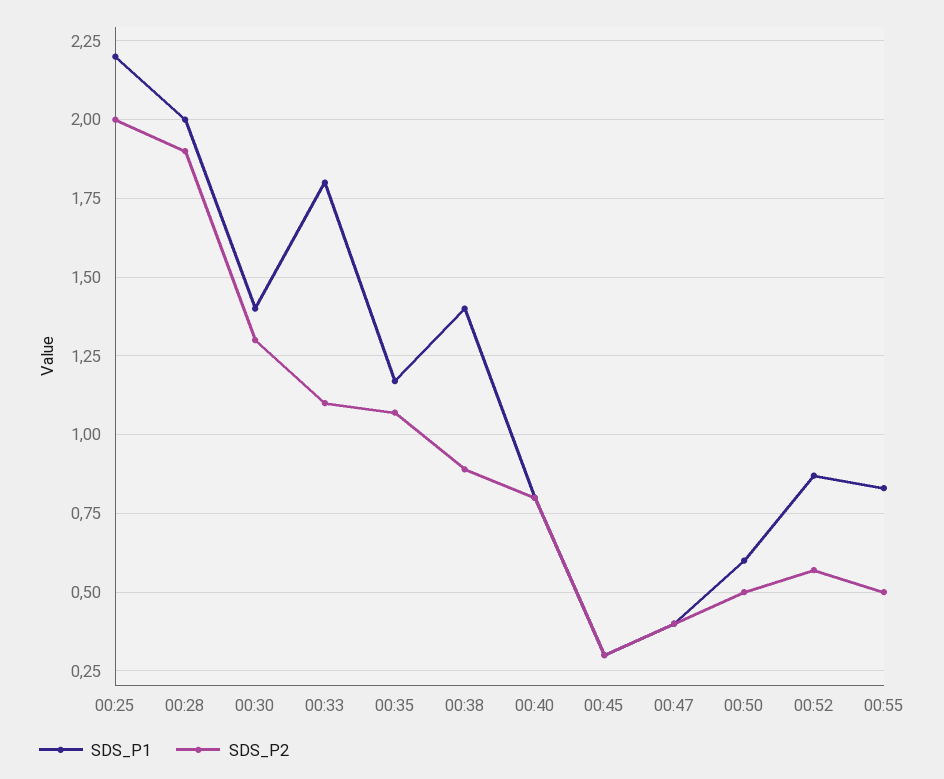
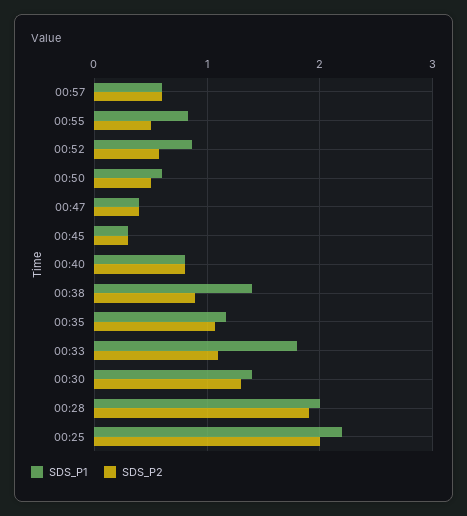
SDS_P1, 00:57: none -> 0.6
SDS_P2, 00:57: none -> 0.6

